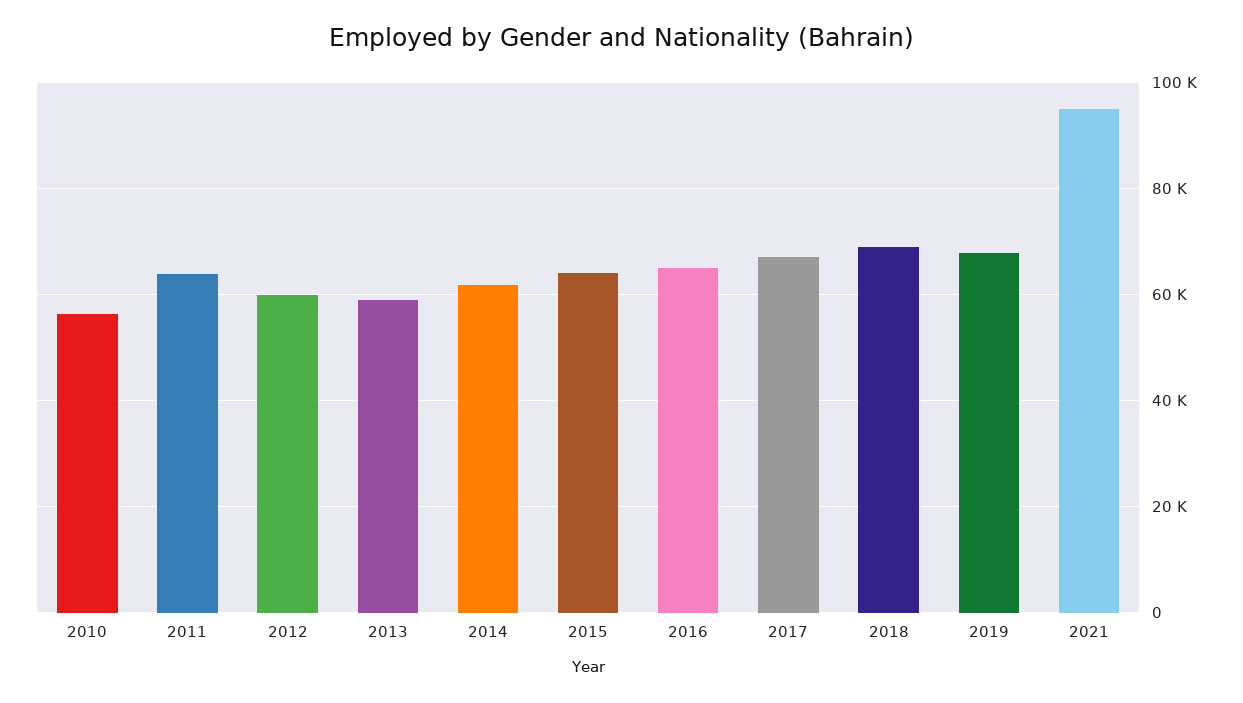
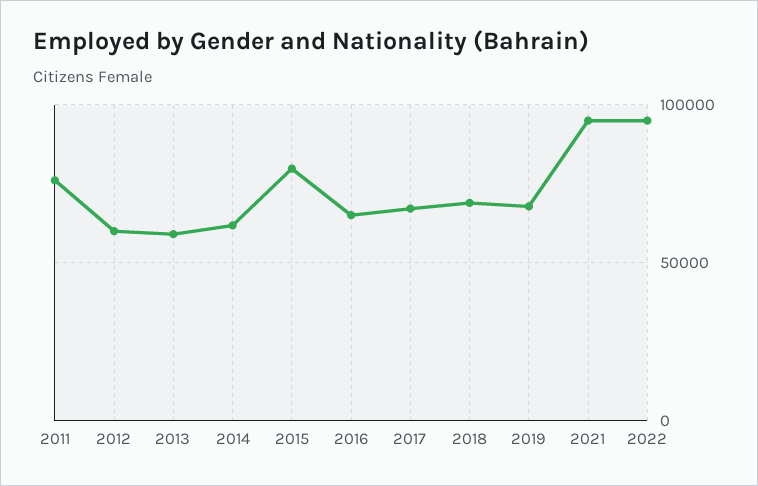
2010: 56000 -> none
2011: 64000 -> 75000
2015: 64000 -> 80000
2022: none -> 95000

